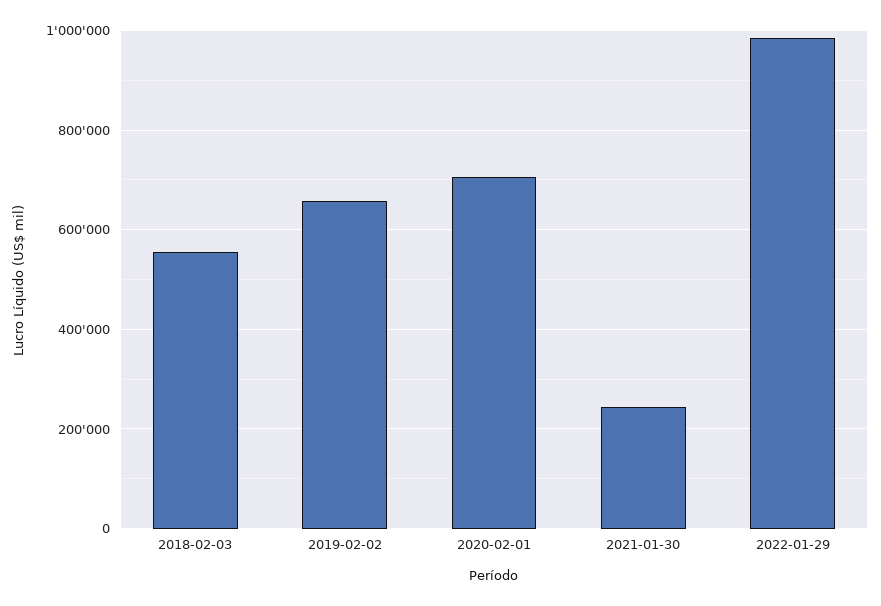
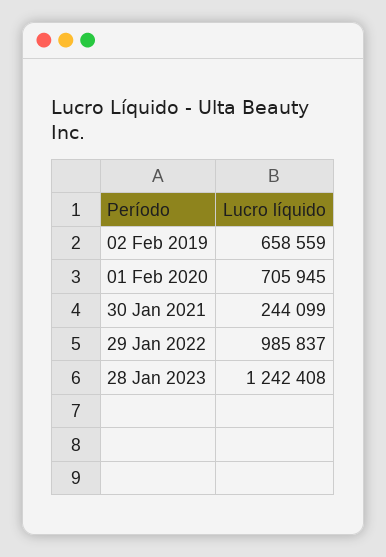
2018-02-03: 560000 -> none
28 Jan 2023: none -> 1242408

